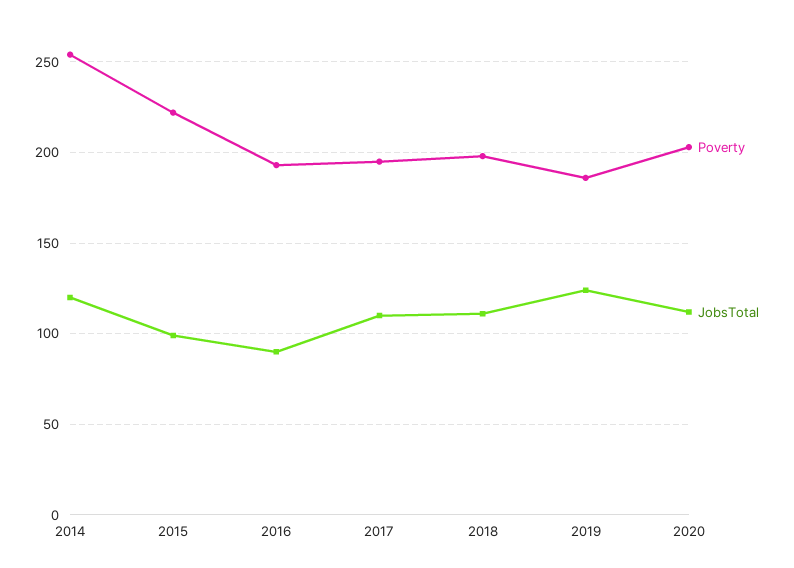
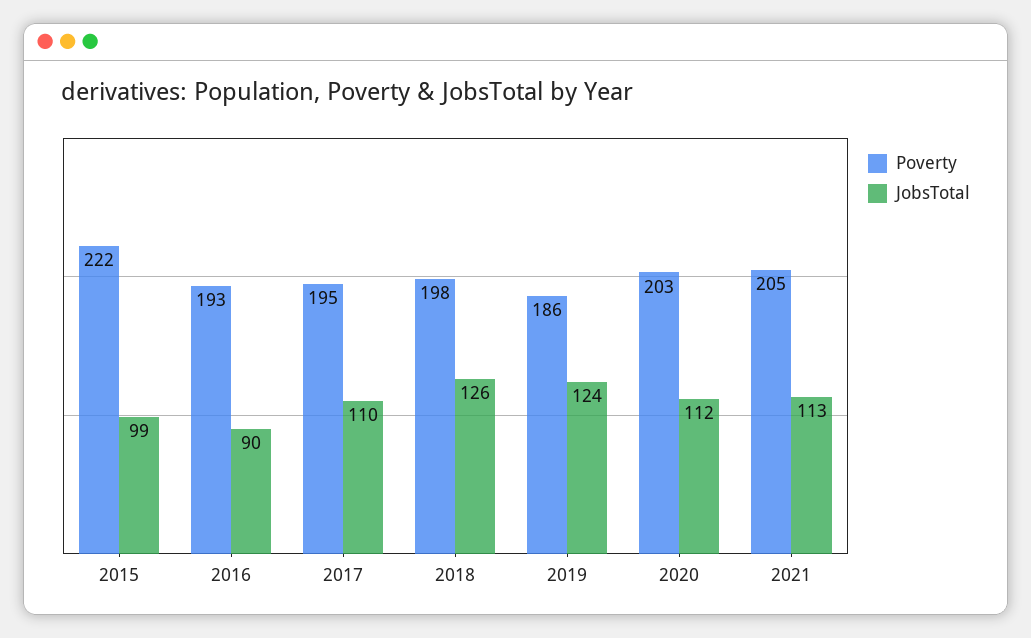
Poverty, 2014: 255 -> none
JobsTotal, 2014: 120 -> none
JobsTotal, 2018: 110 -> 126
Poverty, 2021: none -> 205
JobsTotal, 2021: none -> 113

